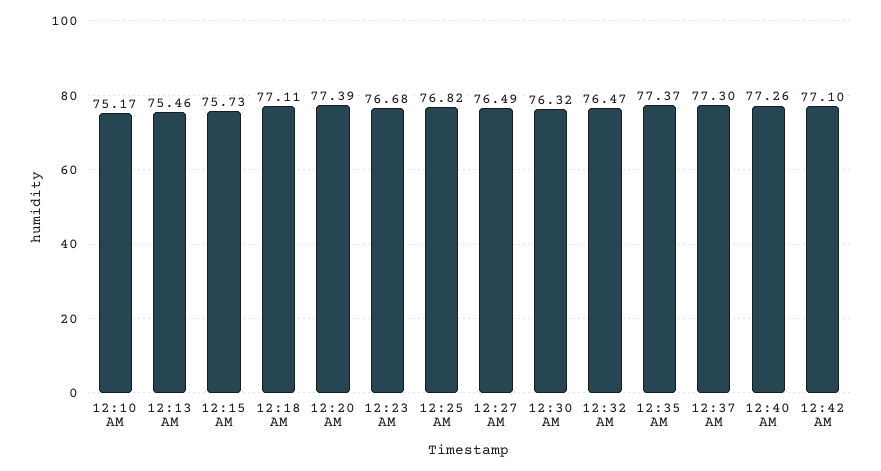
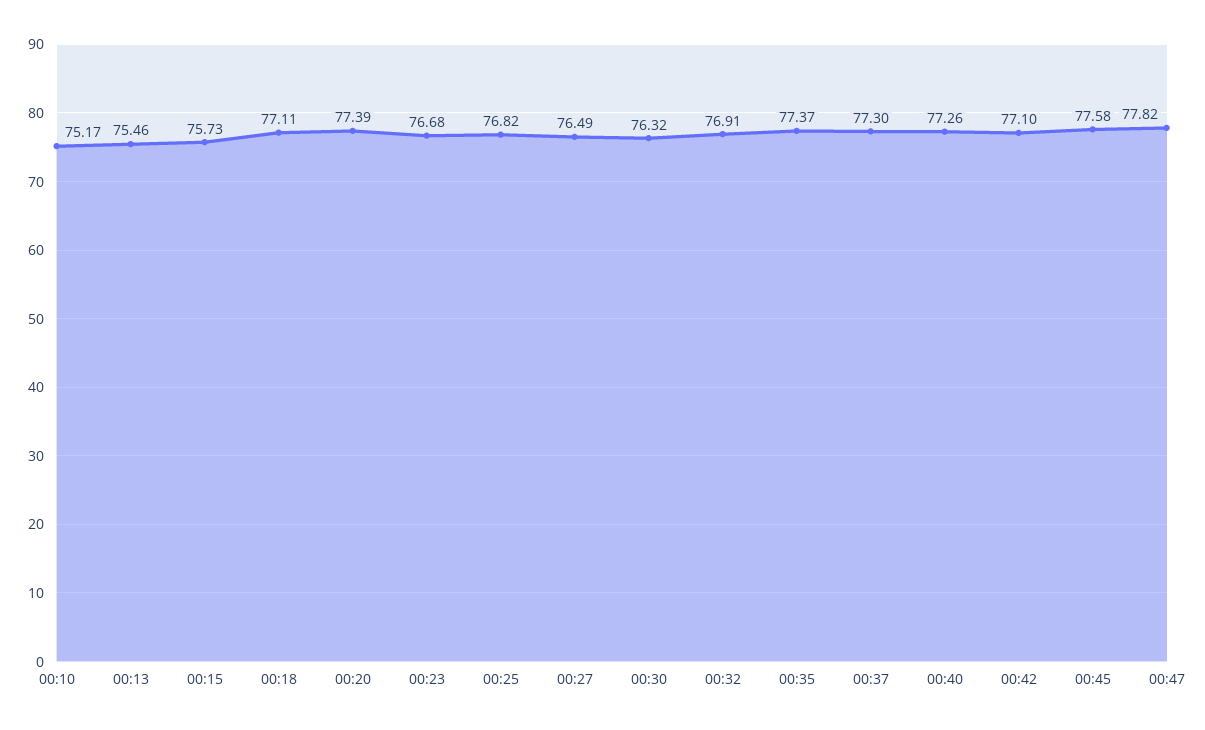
12:32 AM: 76.47 -> 76.91
00:45: none -> 77.58
00:47: none -> 77.82

